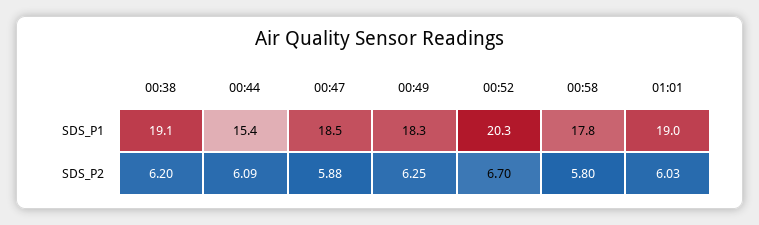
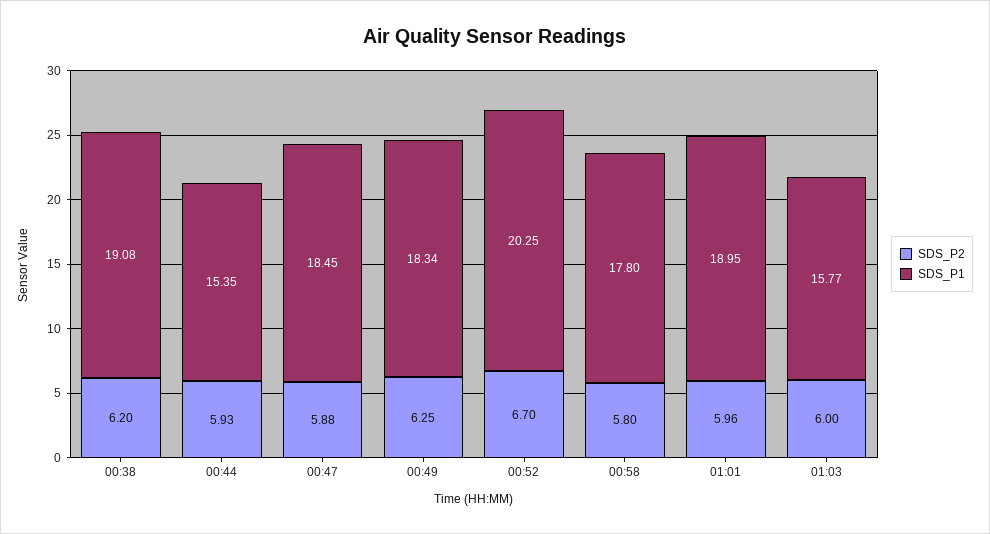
SDS_P2, 00:44: 6.09 -> 5.93
SDS_P2, 01:01: 6.03 -> 5.96
SDS_P2, 01:03: none -> 6
SDS_P1, 01:03: none -> 15.77

